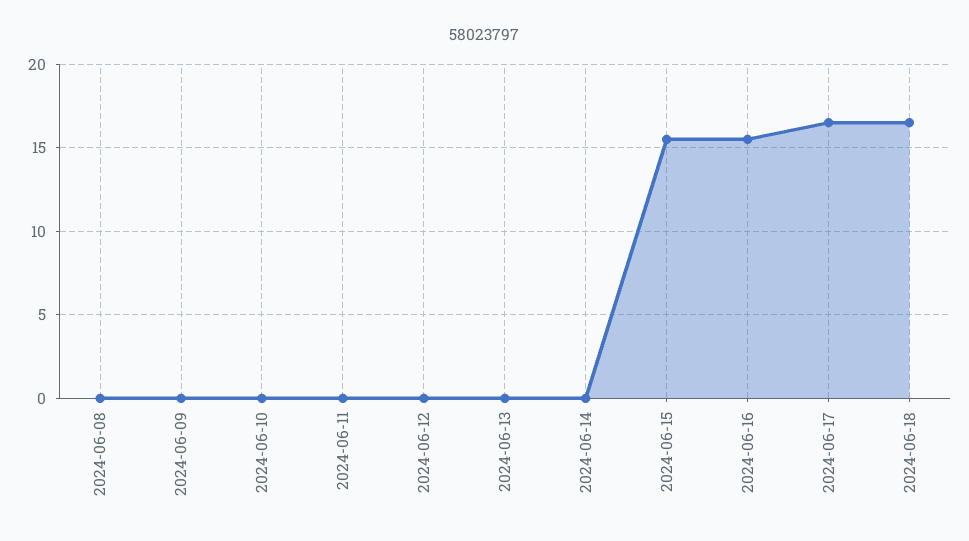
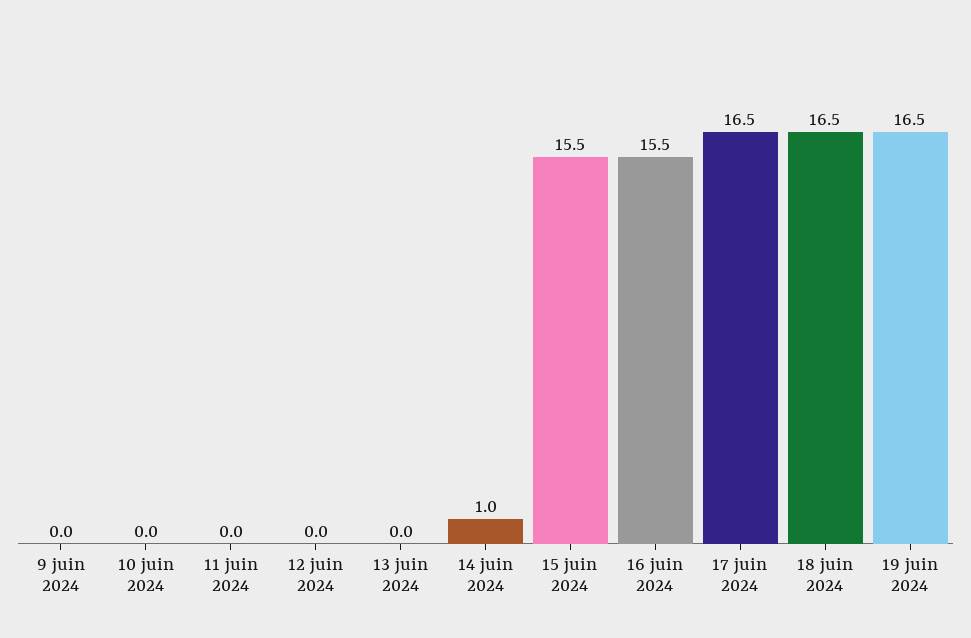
2024-06-08: 0 -> none
2024-06-14: 0 -> 1
19 juin 2024: none -> 16.5

